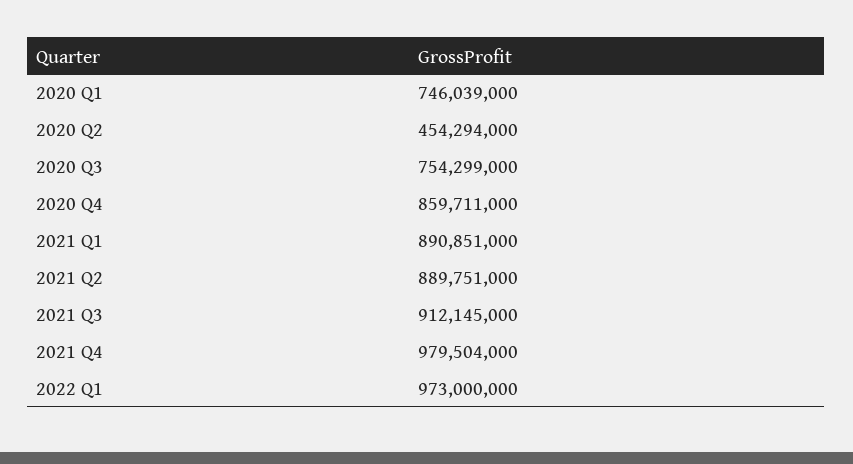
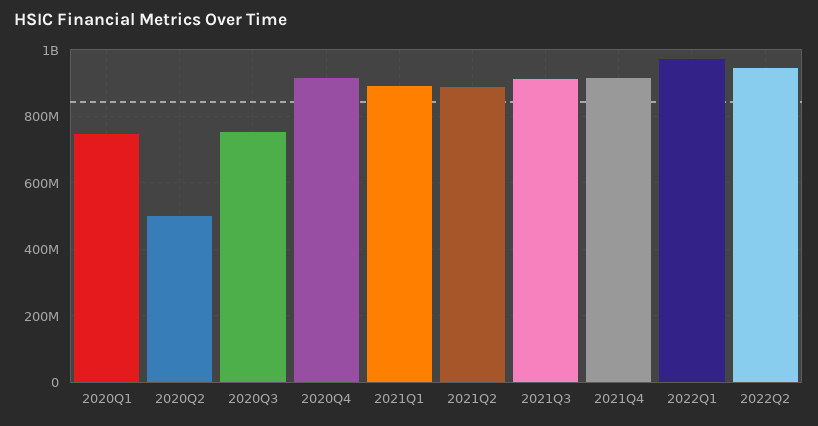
2020 Q2: 454294000 -> 500000000
2020 Q4: 859711000 -> 920000000
2021 Q4: 979504000 -> 920000000
2022Q2: none -> 940000000

